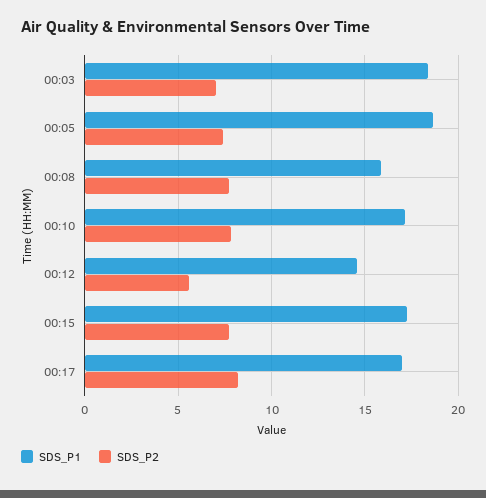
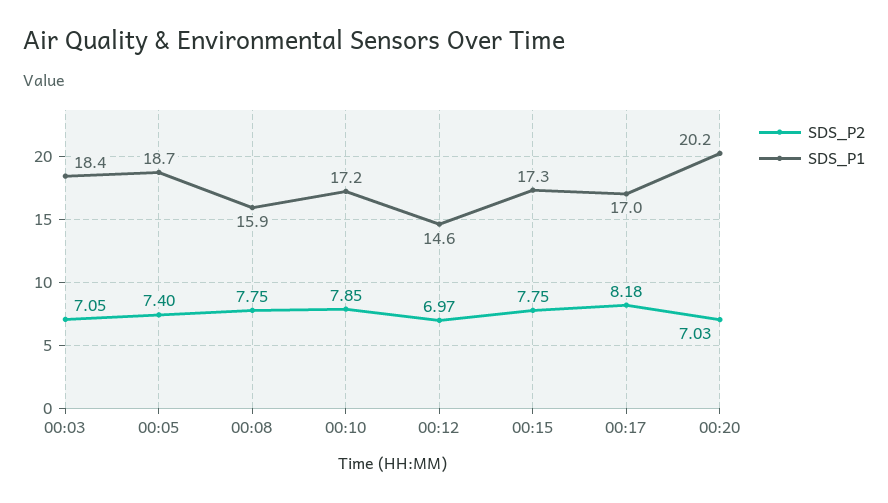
SDS_P2, 00:12: 5.5 -> 6.97
SDS_P2, 00:20: none -> 7.03
SDS_P1, 00:20: none -> 20.2

